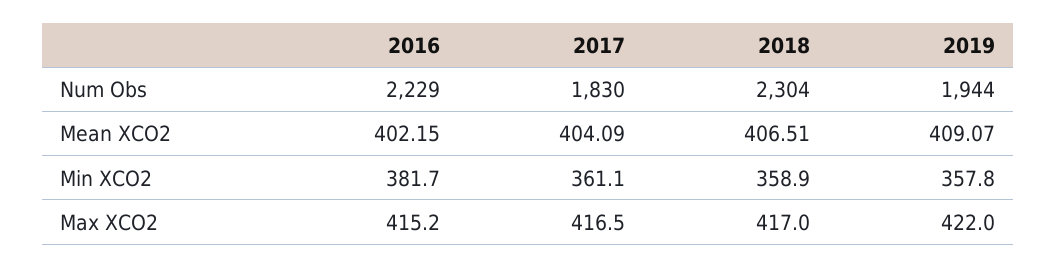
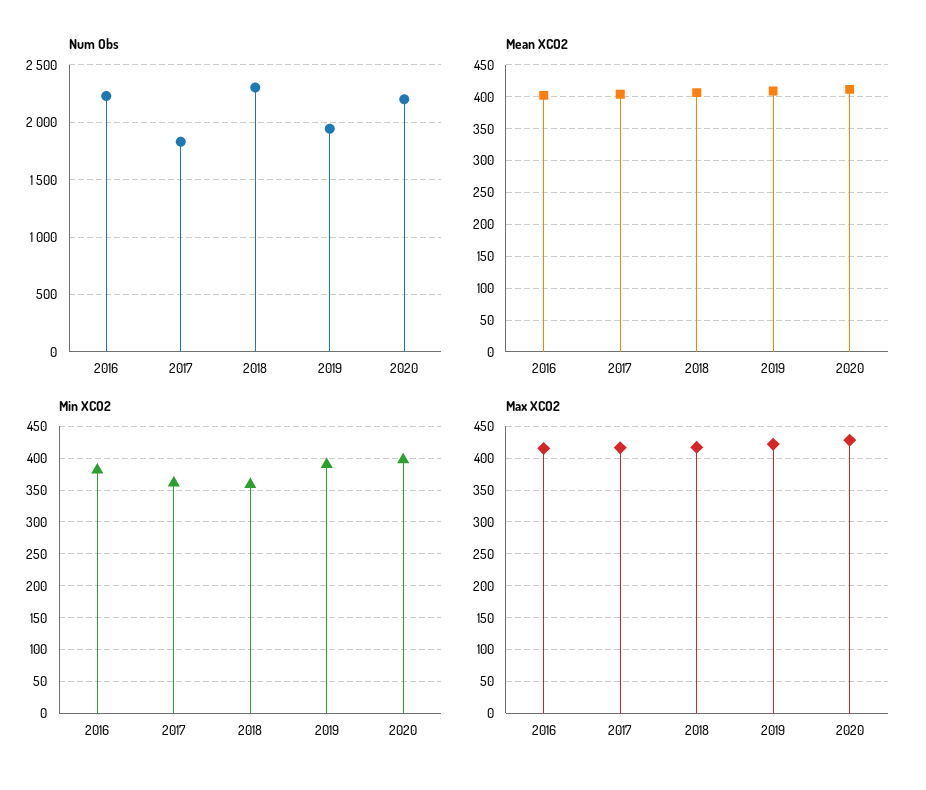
Min XCO2, 2019: 357.8 -> 390
Num Obs, 2020: none -> 2200
Mean XCO2, 2020: none -> 410
Min XCO2, 2020: none -> 400
Max XCO2, 2020: none -> 430

